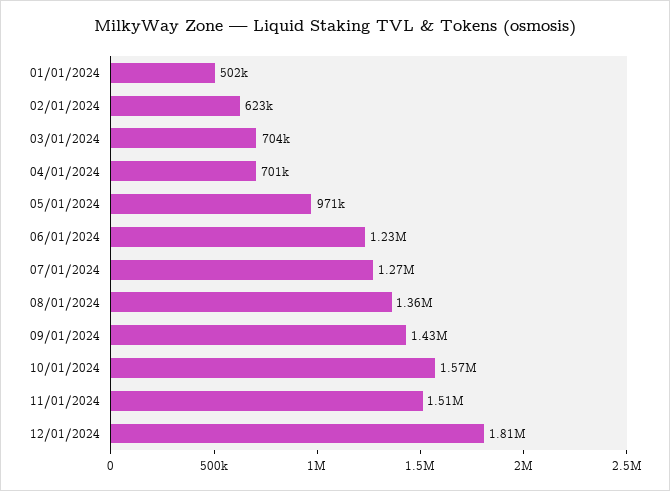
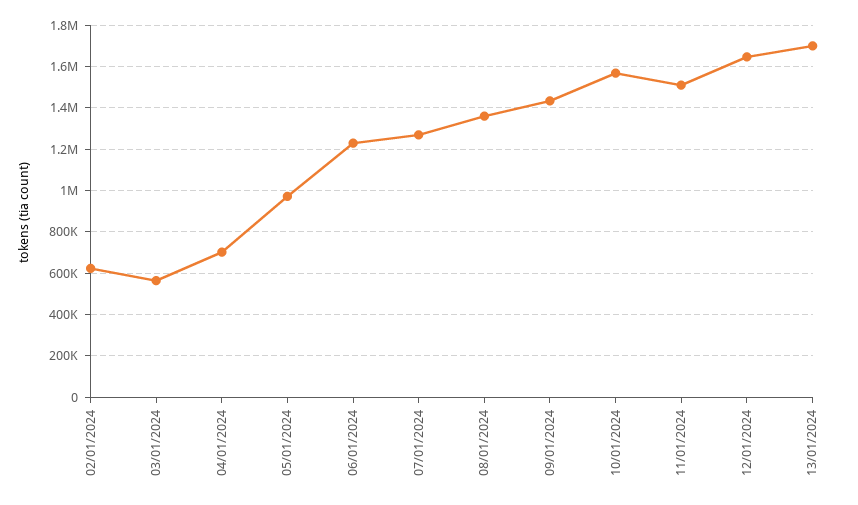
01/01/2024: 502000 -> none
03/01/2024: 704000 -> 550000
12/01/2024: 1810000 -> 1650000
13/01/2024: none -> 1700000

